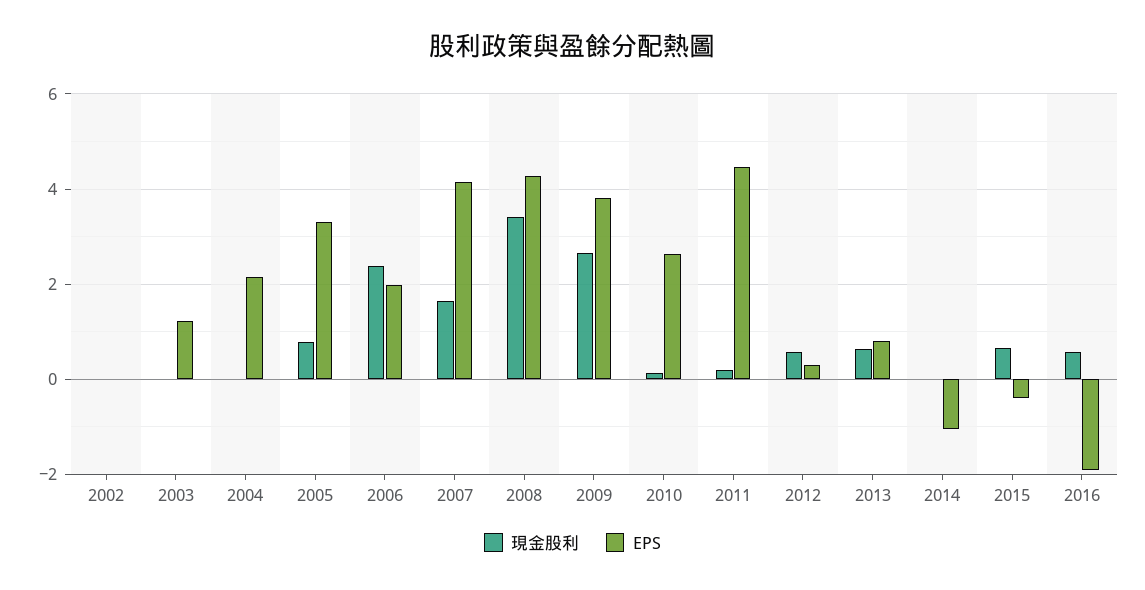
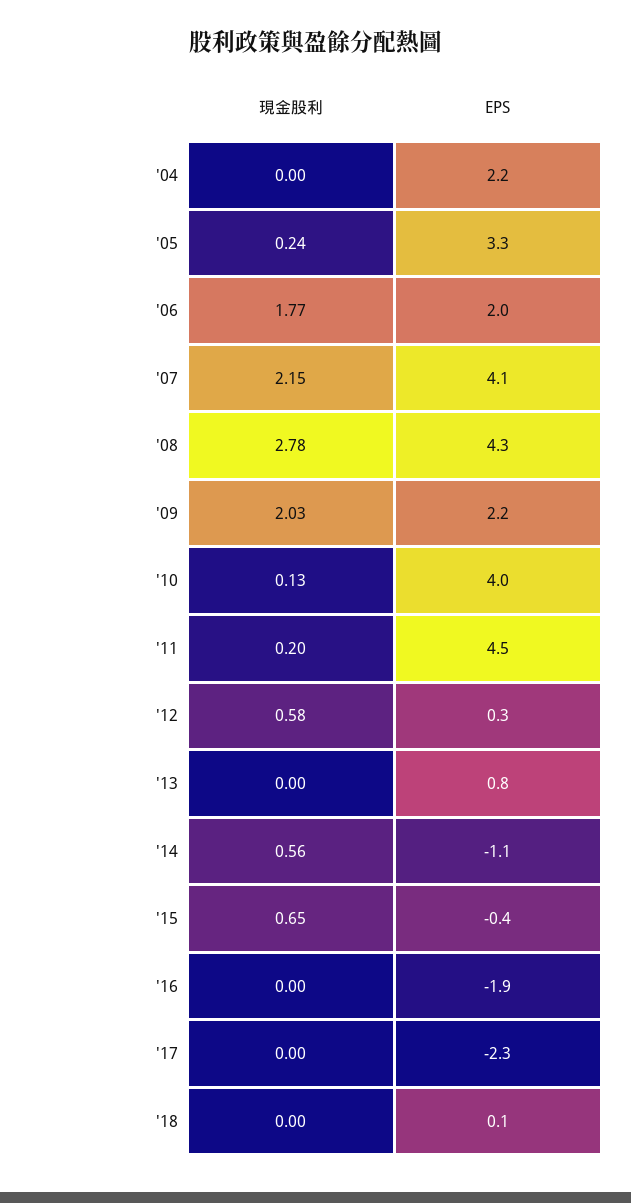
現金股利, 2002: 0 -> none
EPS, 2002: 0 -> none
現金股利, 2003: 0 -> none
EPS, 2003: 1.2 -> none
現金股利, 2005: 0.8 -> 0.24
現金股利, 2006: 2.4 -> 1.77
現金股利, 2007: 1.6 -> 2.15
現金股利, 2008: 3.4 -> 2.78
現金股利, 2009: 2.6 -> 2.03
EPS, 2009: 3.8 -> 2.2
EPS, 2010: 2.6 -> 4
現金股利, 2013: 0.6 -> 0
現金股利, 2014: 0 -> 0.56
現金股利, 2016: 0.6 -> 0
現金股利, '17: none -> 0
EPS, '17: none -> -2.3
現金股利, '18: none -> 0
EPS, '18: none -> 0.1

